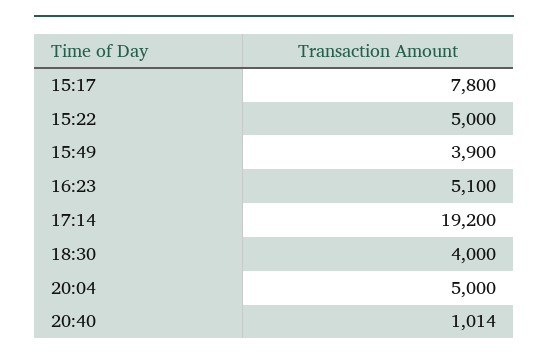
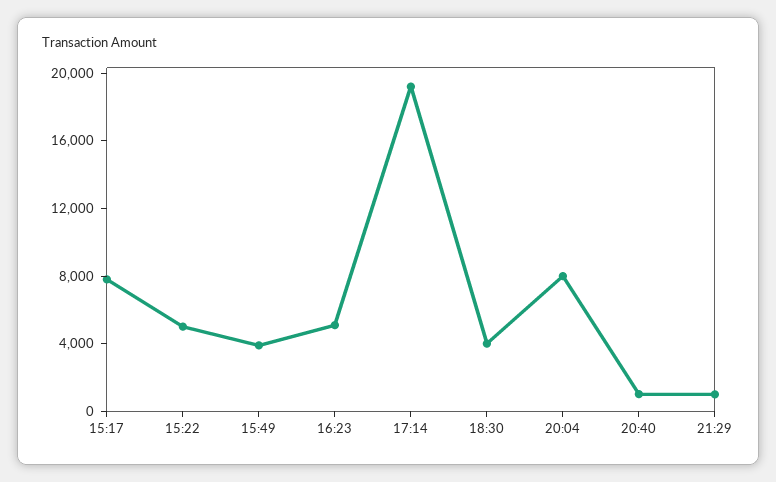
20:04: 5000 -> 8000
21:29: none -> 1000

